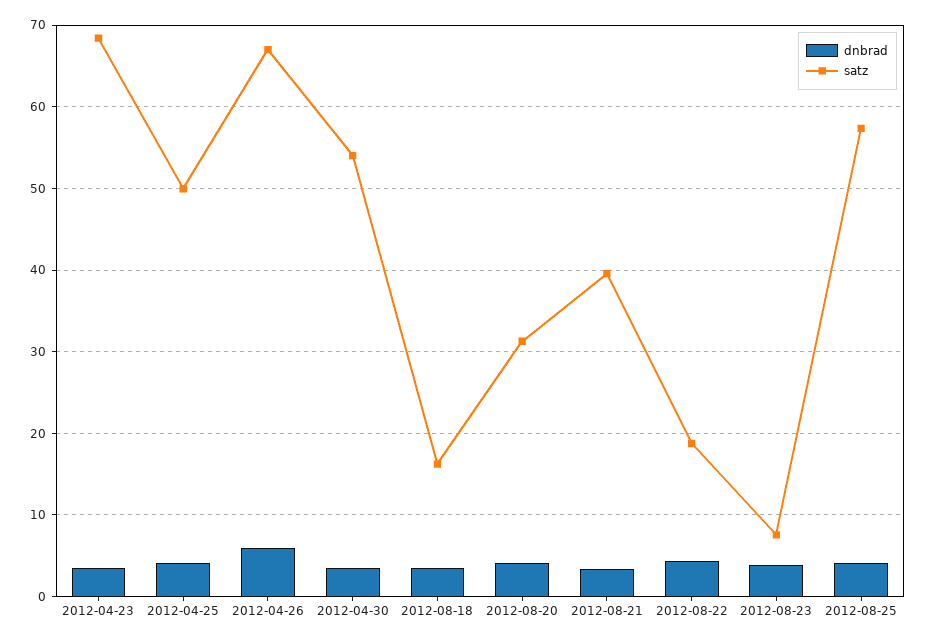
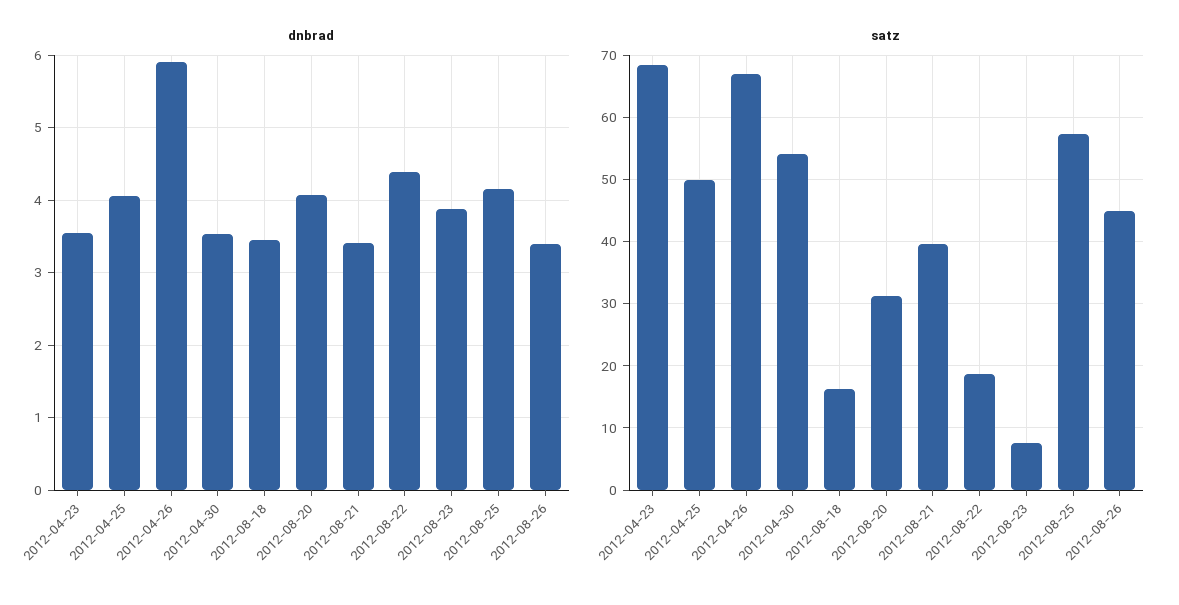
dnbrad, 2012-08-26: none -> 3.4
satz, 2012-08-26: none -> 45

